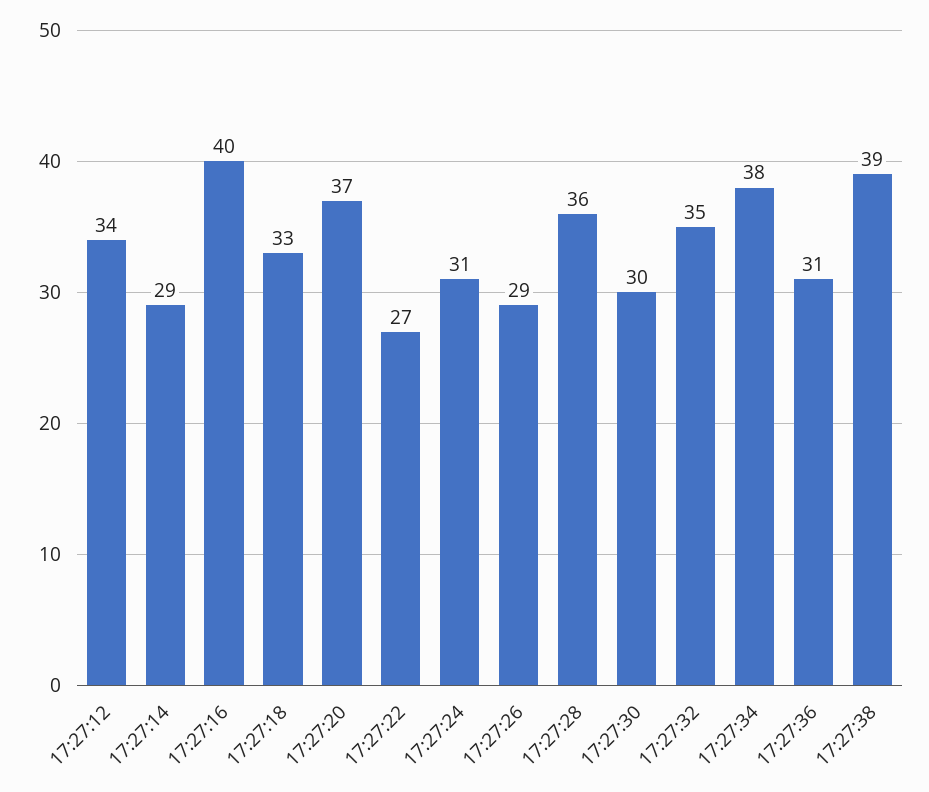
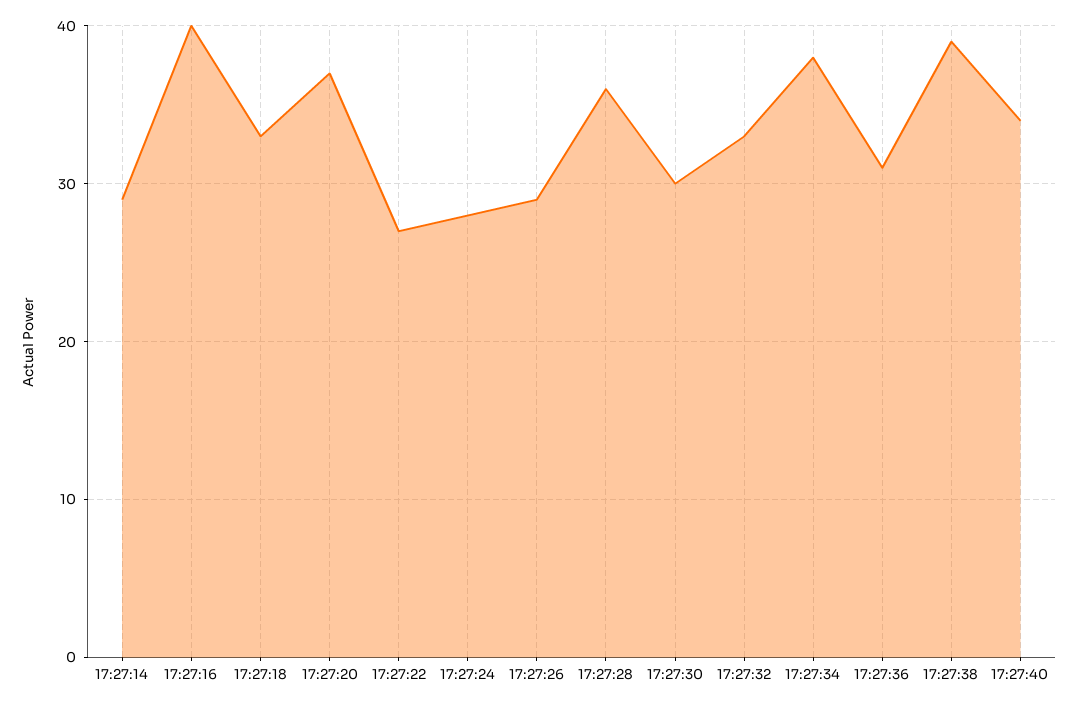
17:27:12: 34 -> none
17:27:24: 31 -> 28
17:27:32: 35 -> 33
17:27:40: none -> 34

